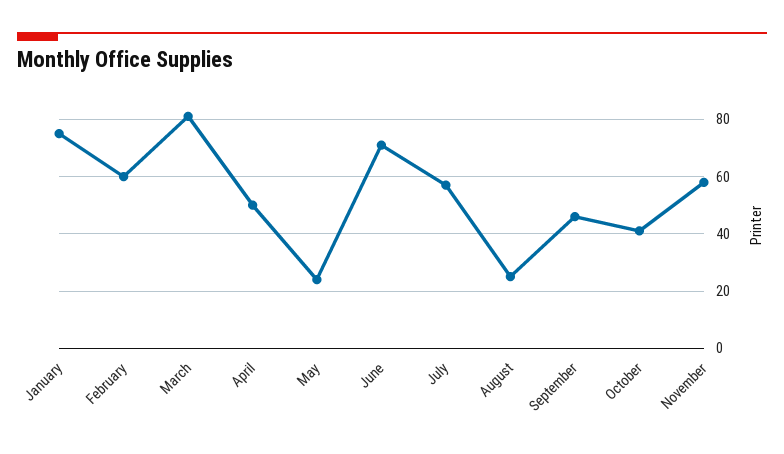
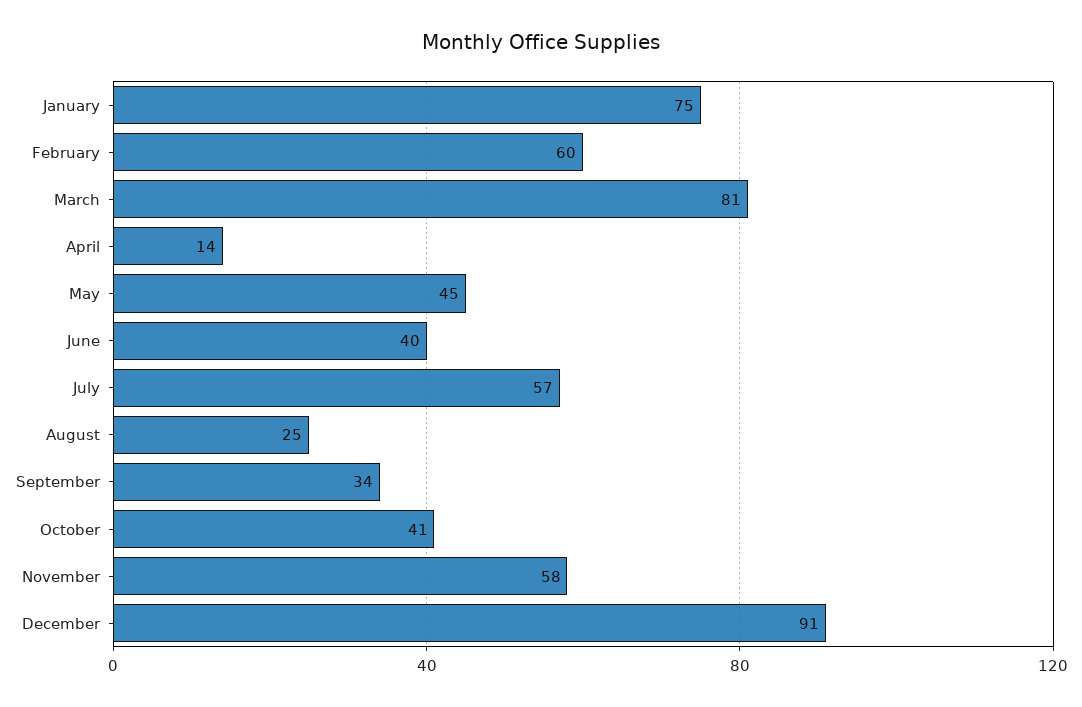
April: 50 -> 14
May: 25 -> 45
June: 70 -> 40
September: 45 -> 34
December: none -> 91

